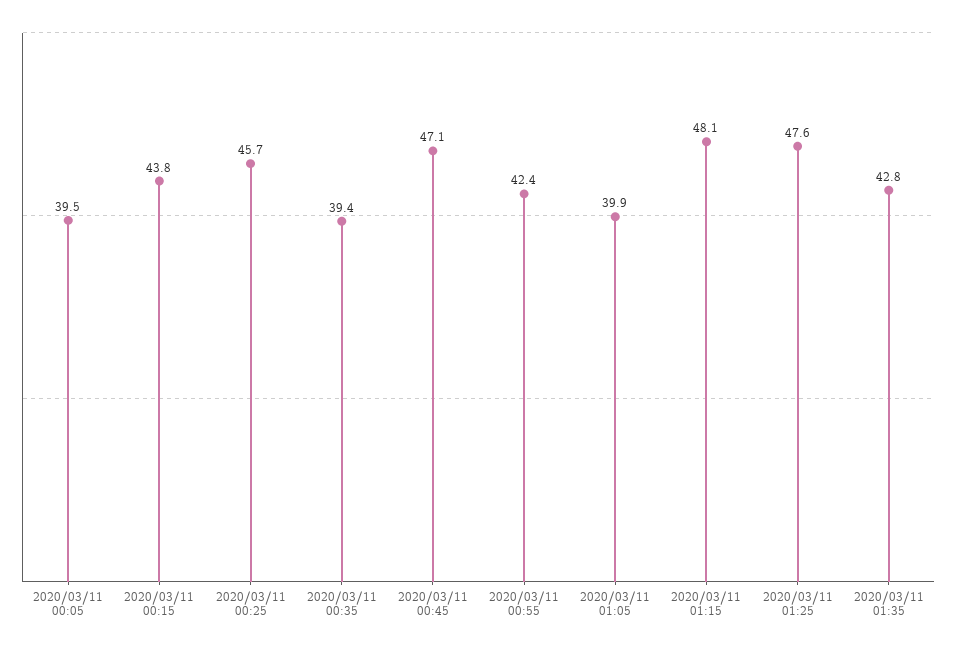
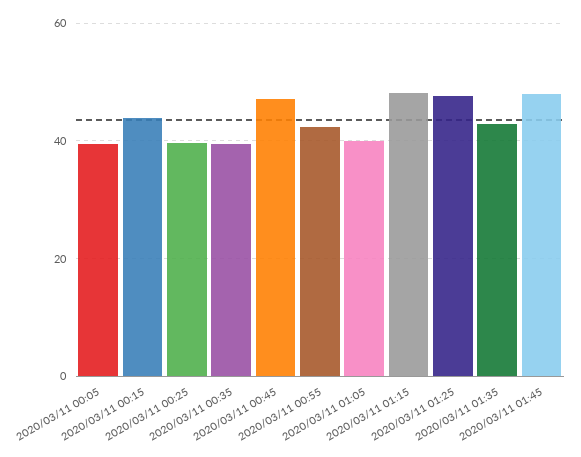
2020/03/11 00:25: 45.7 -> 40
2020/03/11 01:45: none -> 48

